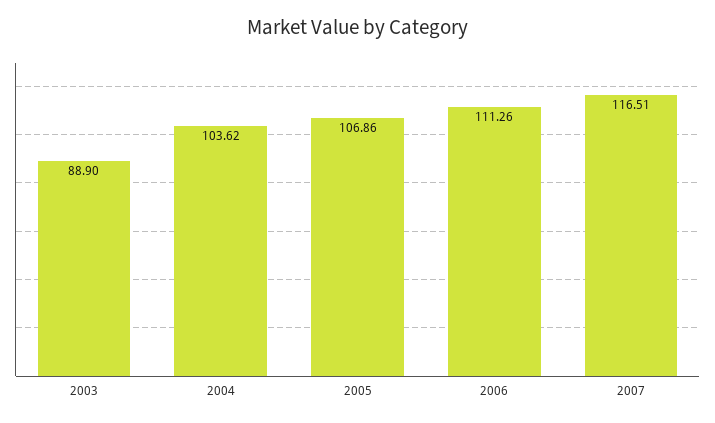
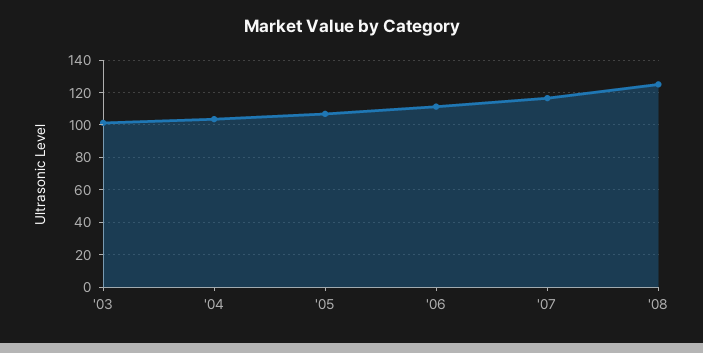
2003: 88.9 -> 100
'08: none -> 125

